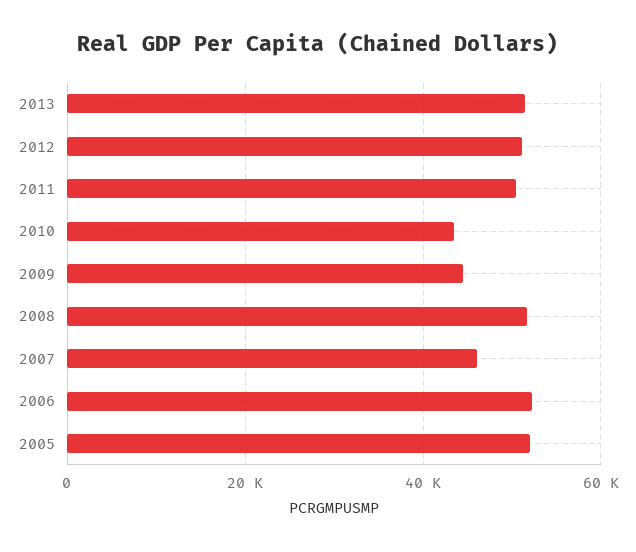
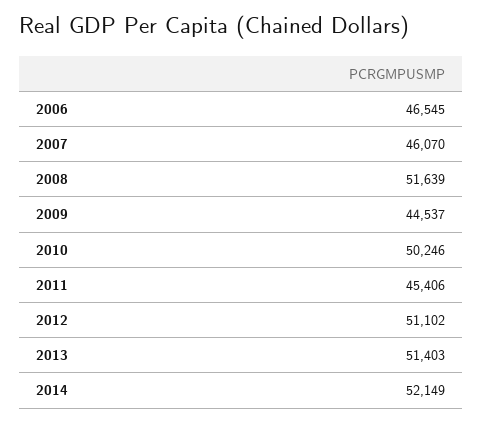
2011: 50000 -> 45406
2010: 44000 -> 50246
2006: 52000 -> 46545
2005: 52000 -> none
2014: none -> 52149

